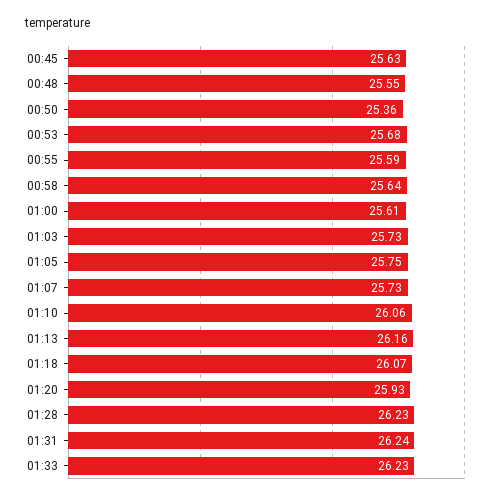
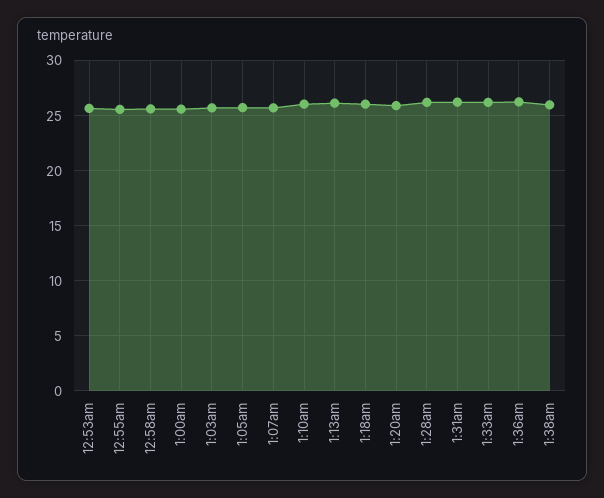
00:45: 25.63 -> none
00:48: 25.55 -> none
00:50: 25.36 -> none
1:36am: none -> 26
1:38am: none -> 26

